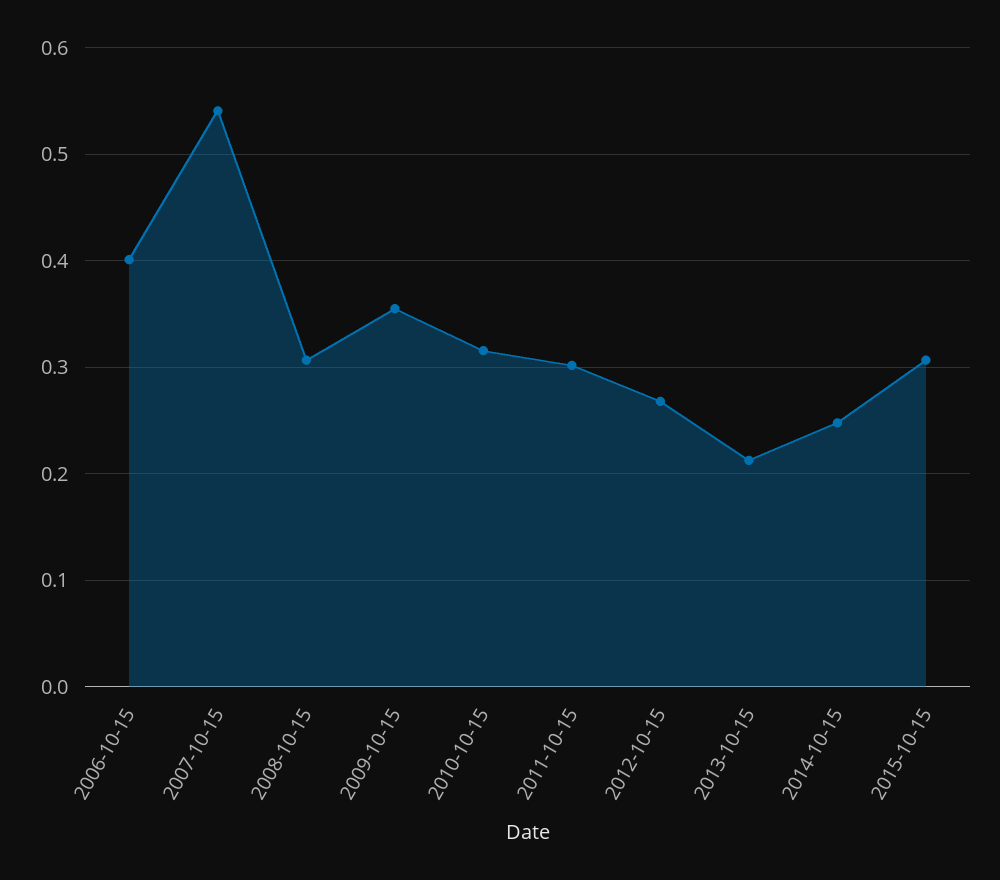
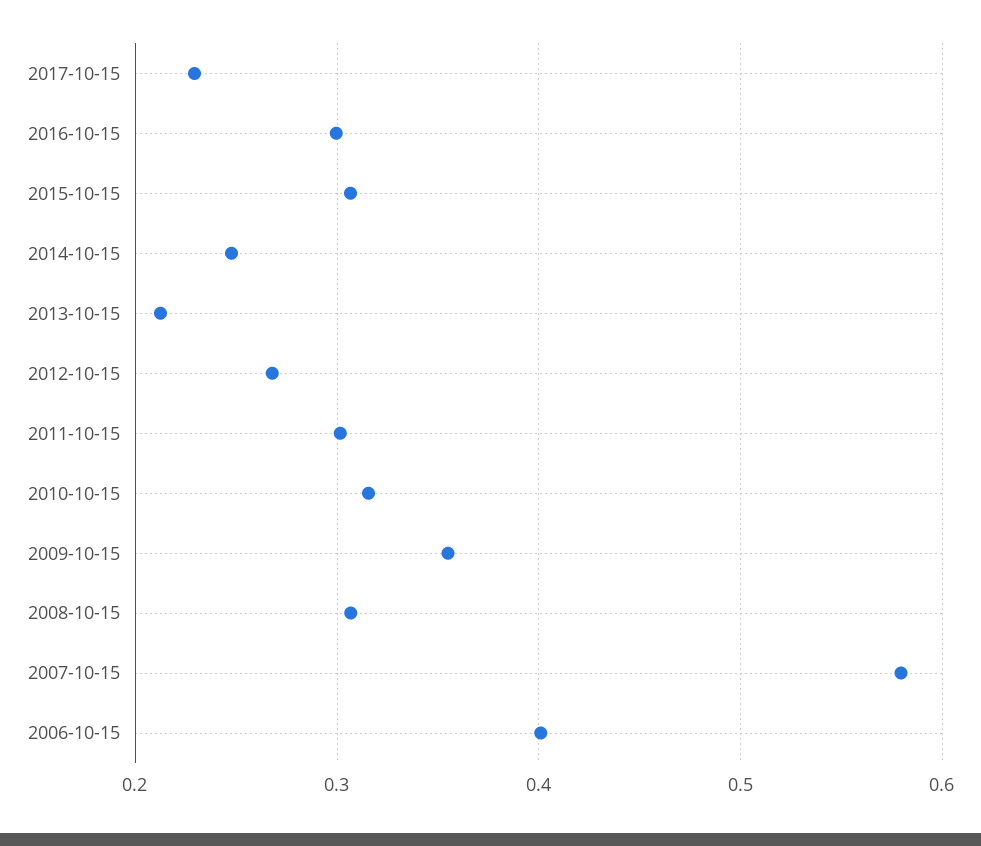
2007-10-15: 0.54 -> 0.58
2017-10-15: none -> 0.23
2016-10-15: none -> 0.3

